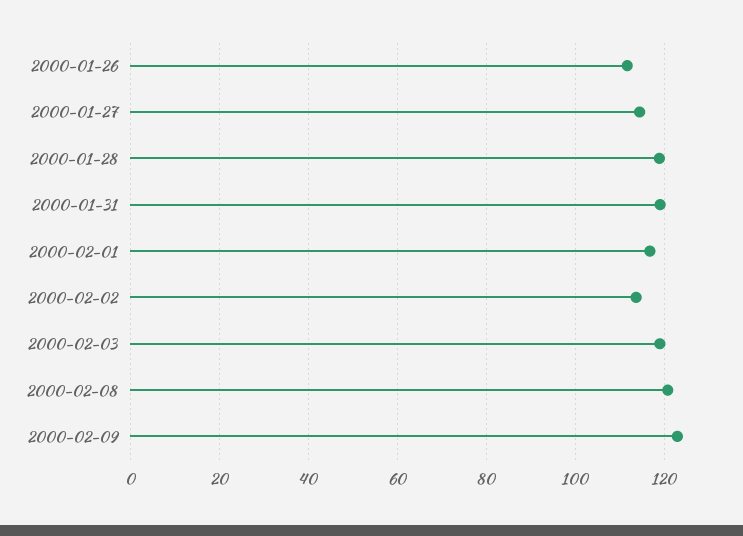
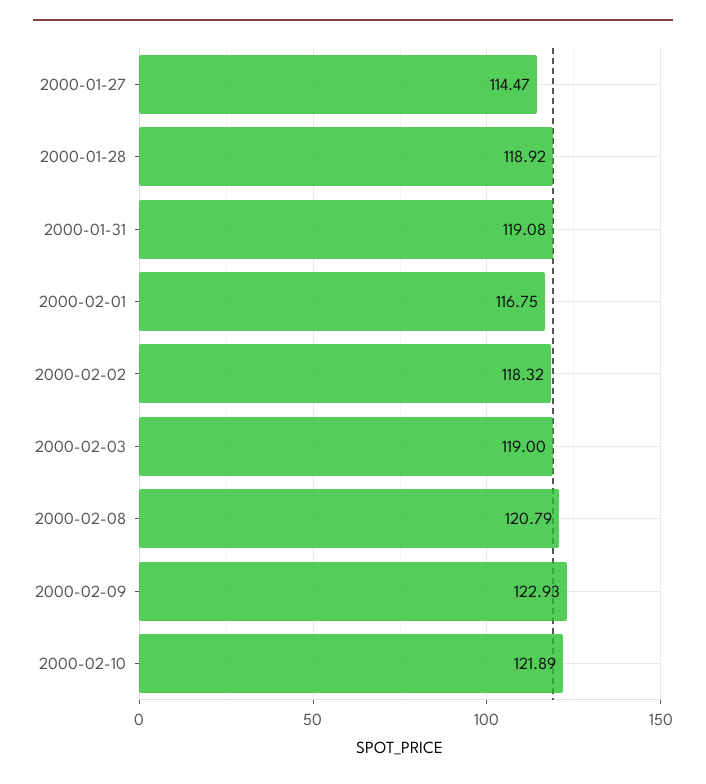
2000-01-26: 112 -> none
2000-02-02: 114 -> 118.32
2000-02-10: none -> 121.89

